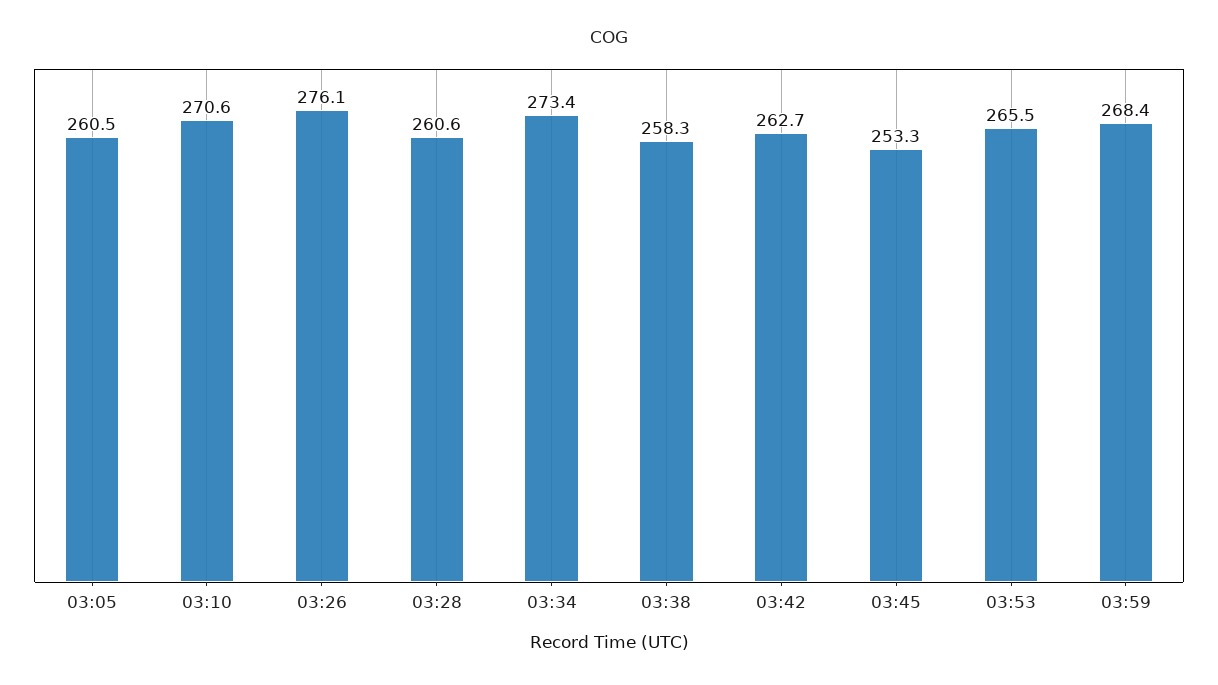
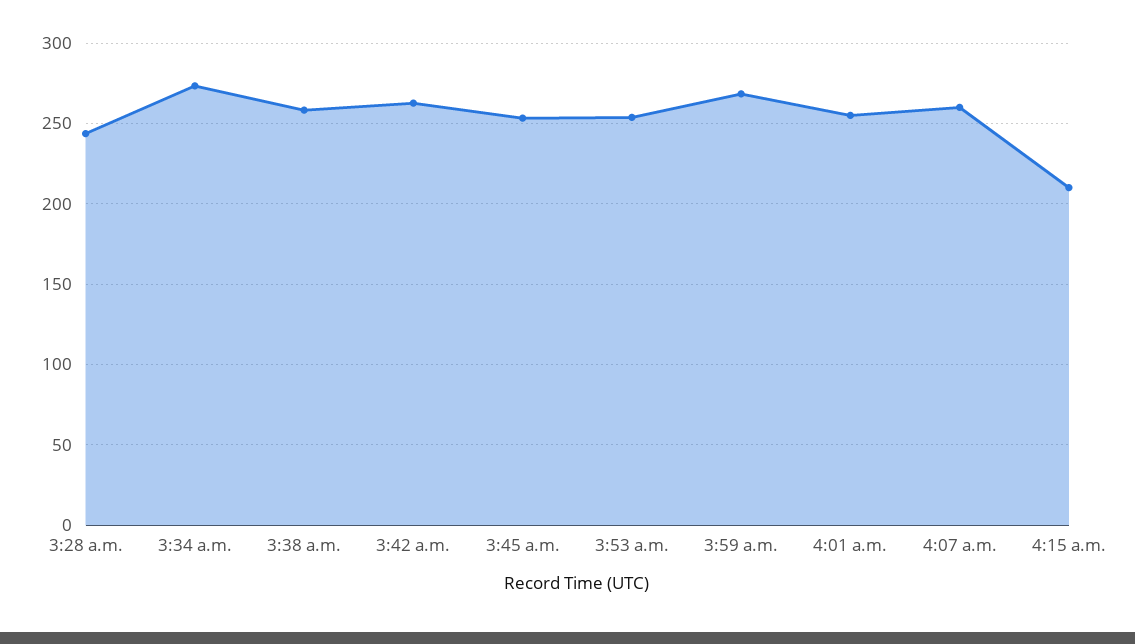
03:05: 260.5 -> none
03:10: 270.6 -> none
03:26: 276.1 -> none
03:28: 260.6 -> 245
03:53: 265.5 -> 255
4:01 a.m.: none -> 255
4:07 a.m.: none -> 260
4:15 a.m.: none -> 210

